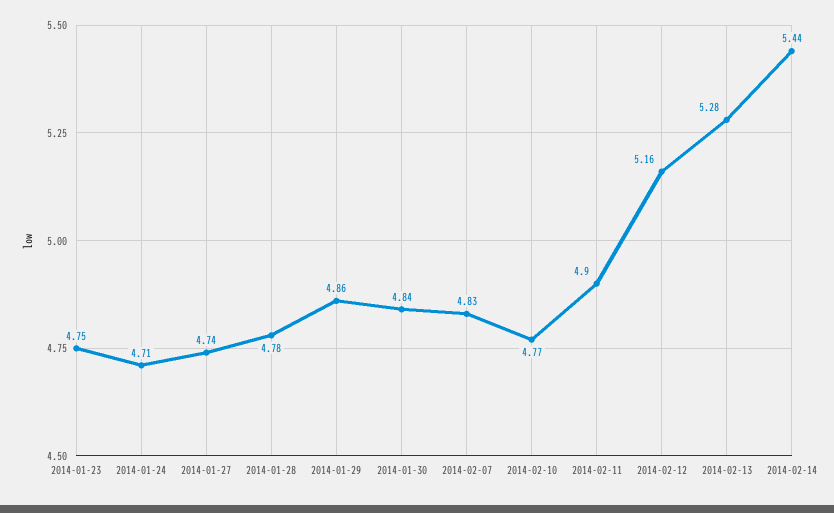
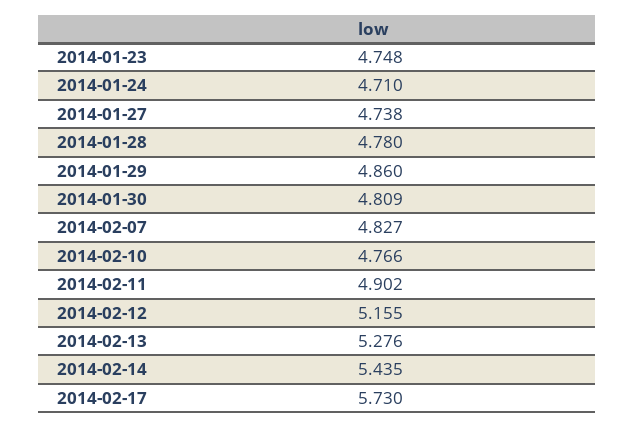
2014-01-30: 4.84 -> 4.809
2014-02-17: none -> 5.73

